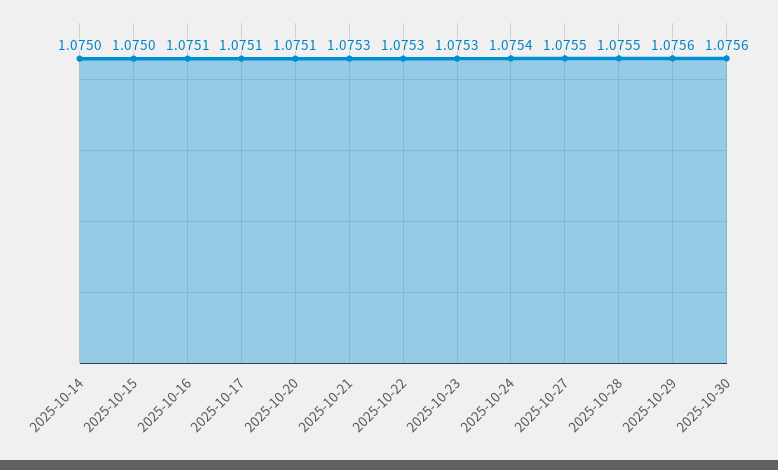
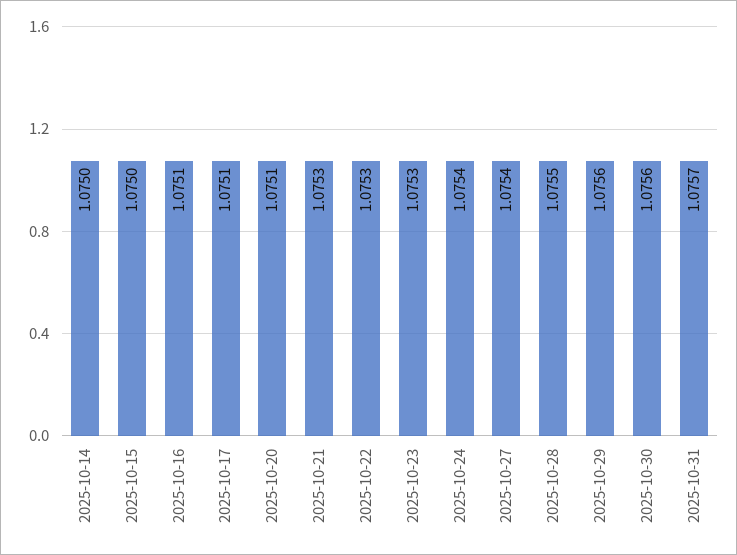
2025-10-27: 1.0755 -> 1.0754
2025-10-31: none -> 1.0757

